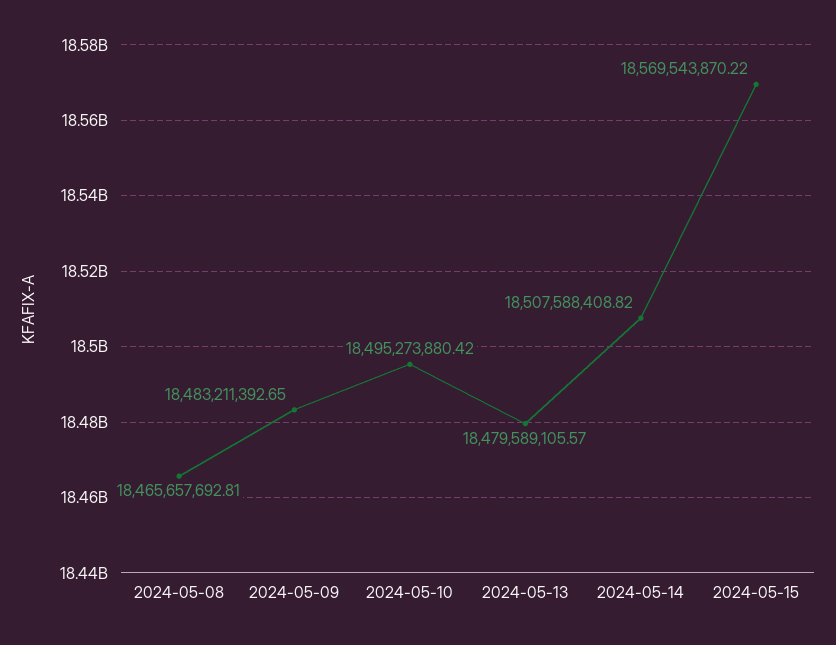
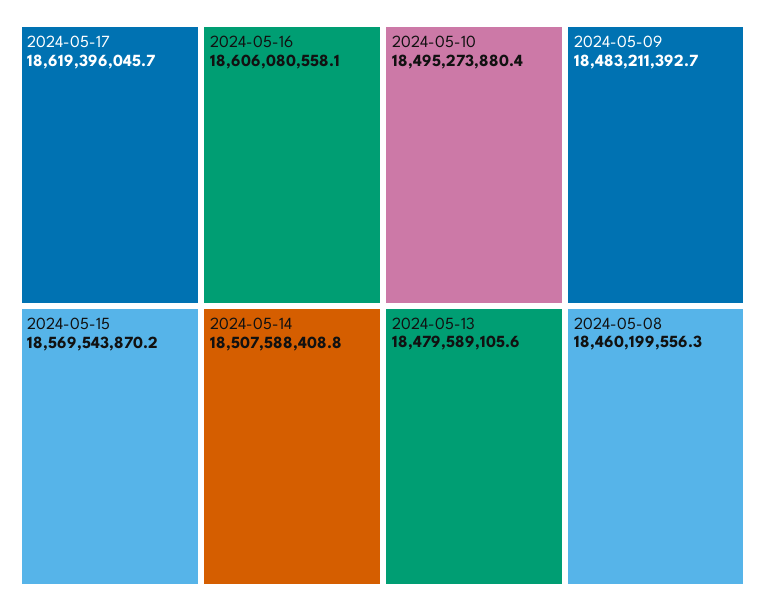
2024-05-08: 18465657692.81 -> 18460199556.3
2024-05-17: none -> 18619396045.7
2024-05-16: none -> 18606080558.1

